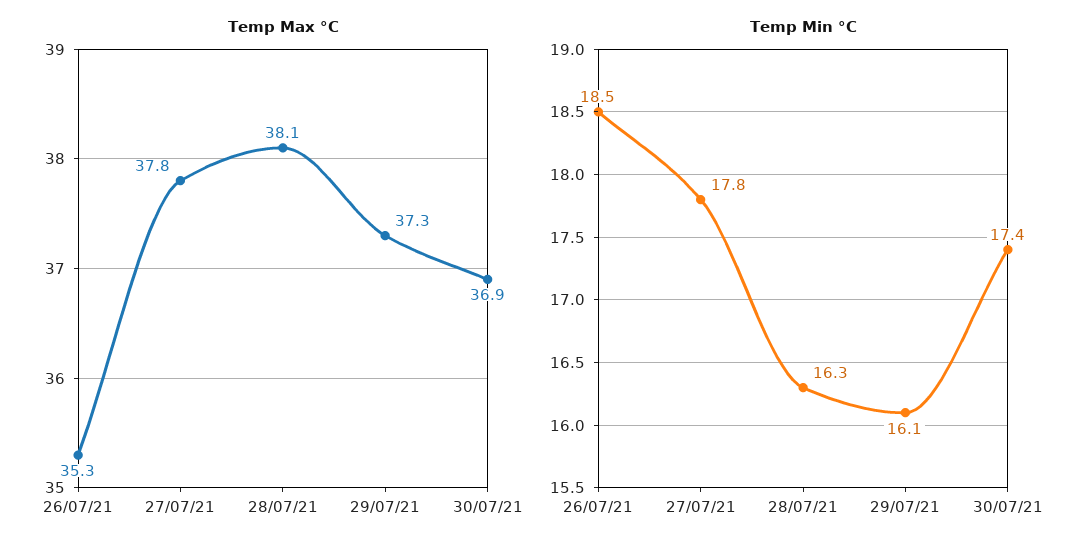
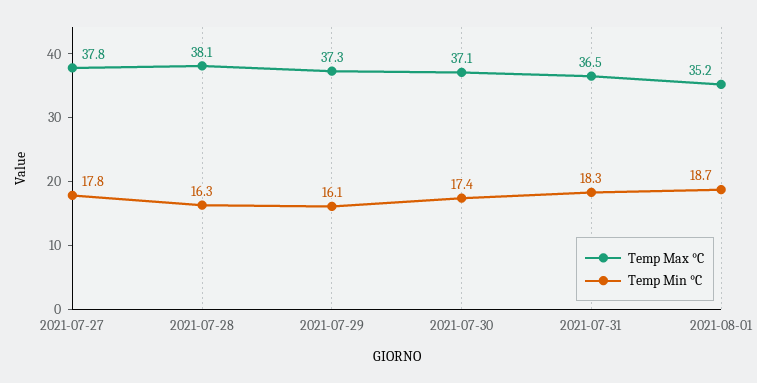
Temp Max °C, 26/07/21: 35.3 -> none
Temp Max °C, 30/07/21: 36.9 -> 37.1
Temp Min °C, 26/07/21: 18.5 -> none
Temp Max °C, 2021-07-31: none -> 36.5
Temp Min °C, 2021-07-31: none -> 18.3
Temp Max °C, 2021-08-01: none -> 35.2
Temp Min °C, 2021-08-01: none -> 18.7

